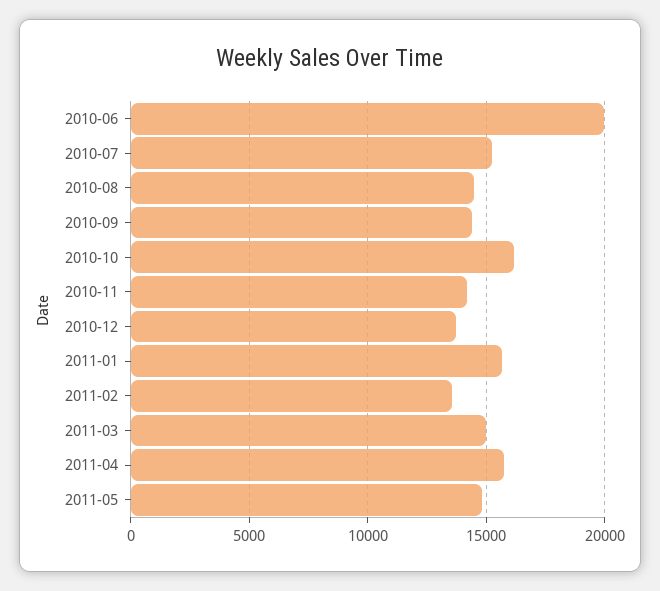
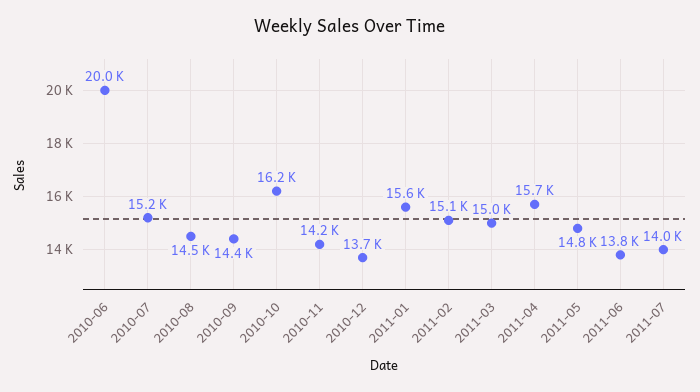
2011-02: 13500 -> 15100
2011-06: none -> 13800
2011-07: none -> 14000

